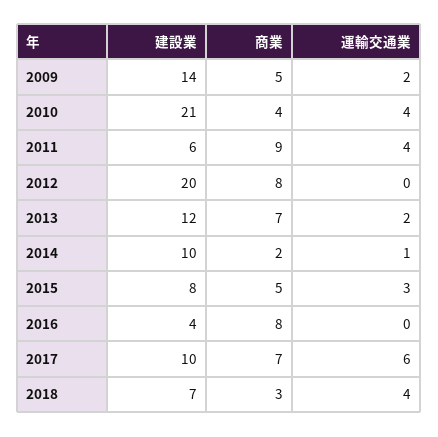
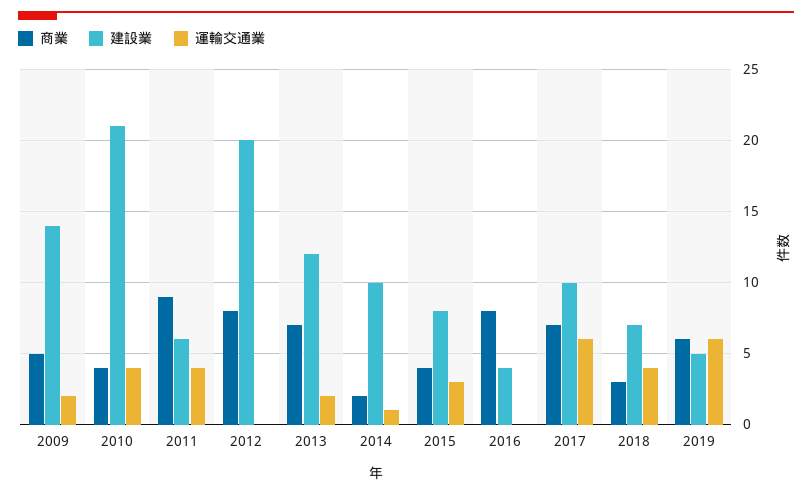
商業, 2015: 5 -> 4
商業, 2019: none -> 6
建設業, 2019: none -> 5
運輸交通業, 2019: none -> 6

